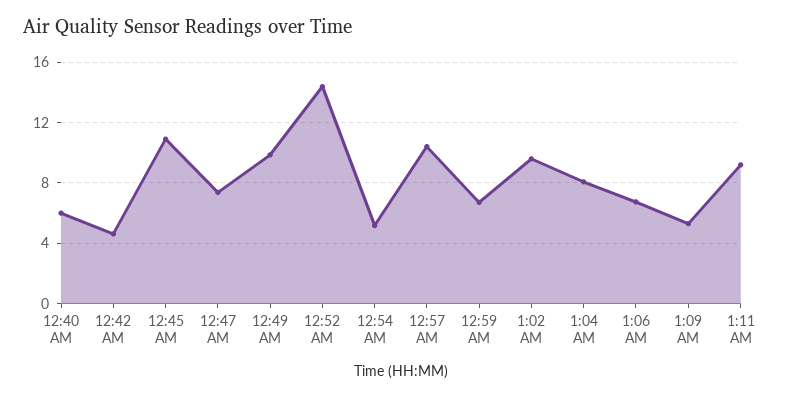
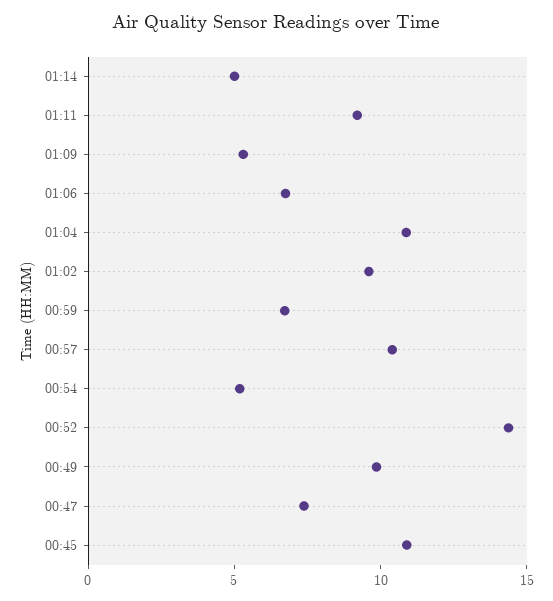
12:40 AM: 6 -> none
12:42 AM: 4.5 -> none
1:04 AM: 8 -> 11
01:14: none -> 5

